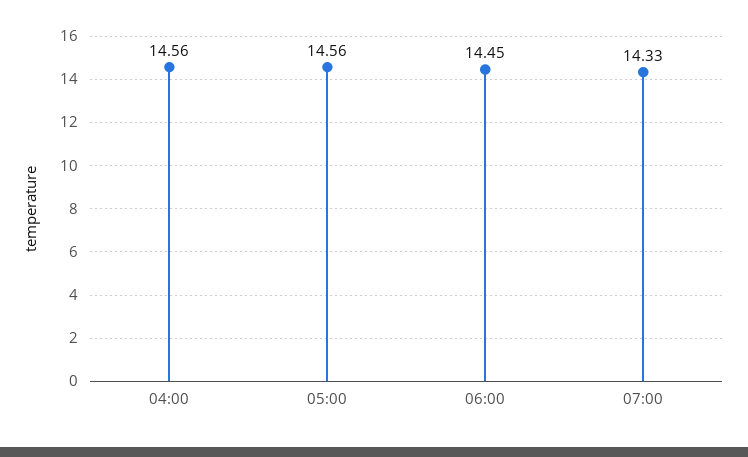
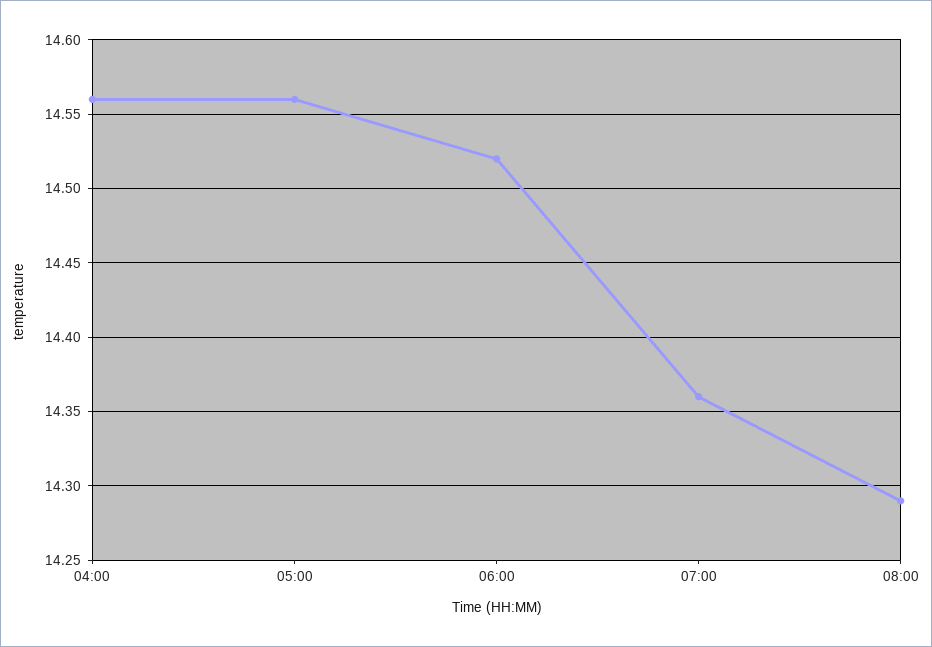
06:00: 14.45 -> 14.52
07:00: 14.33 -> 14.36
08:00: none -> 14.29

